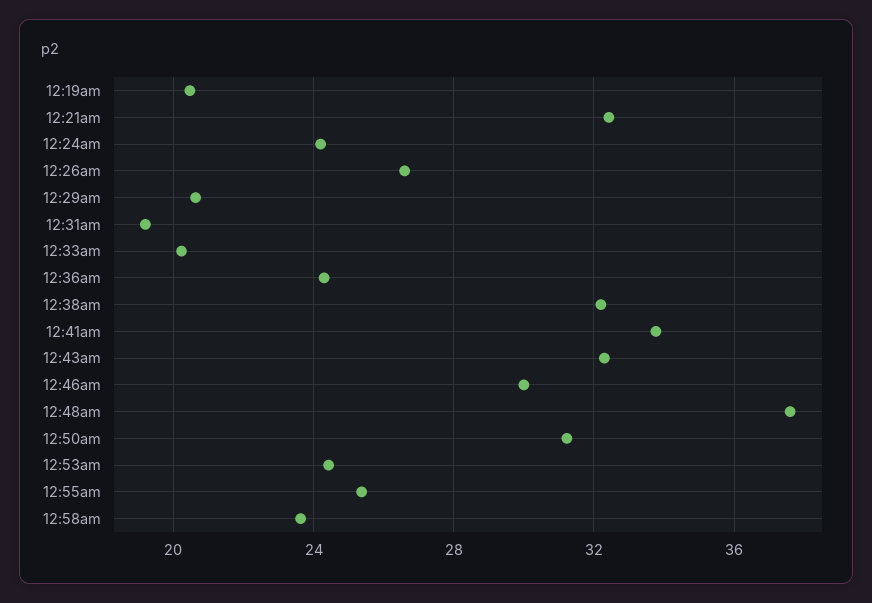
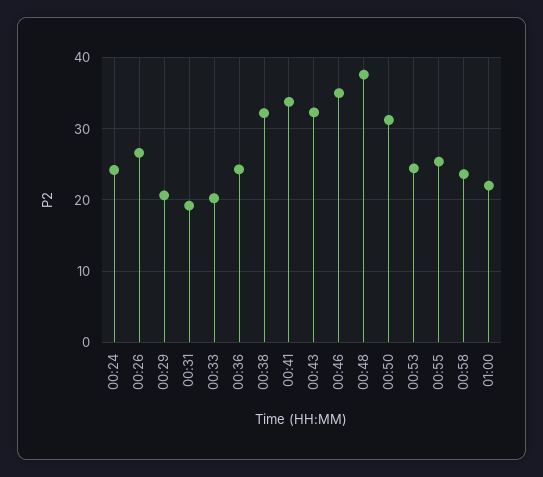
12:19am: 20.5 -> none
12:21am: 32.5 -> none
12:46am: 30 -> 35
01:00: none -> 22

